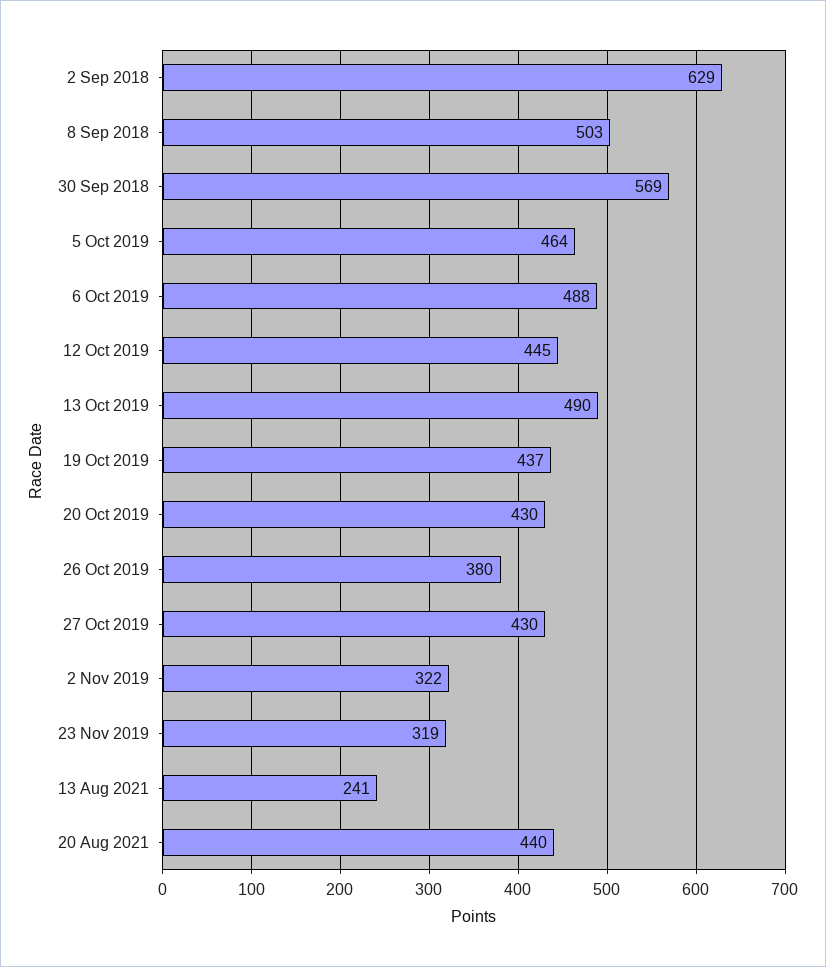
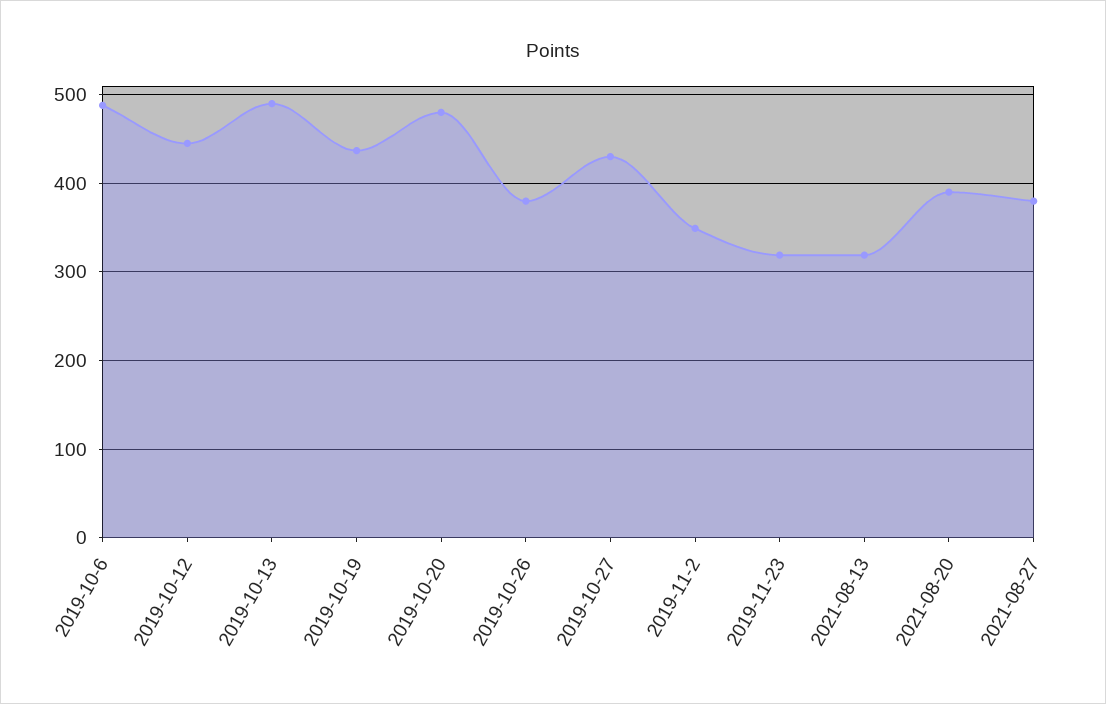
2 Sep 2018: 629 -> none
8 Sep 2018: 503 -> none
30 Sep 2018: 569 -> none
5 Oct 2019: 464 -> none
20 Oct 2019: 430 -> 480
2 Nov 2019: 322 -> 350
13 Aug 2021: 241 -> 320
20 Aug 2021: 440 -> 390
2021-08-27: none -> 380

